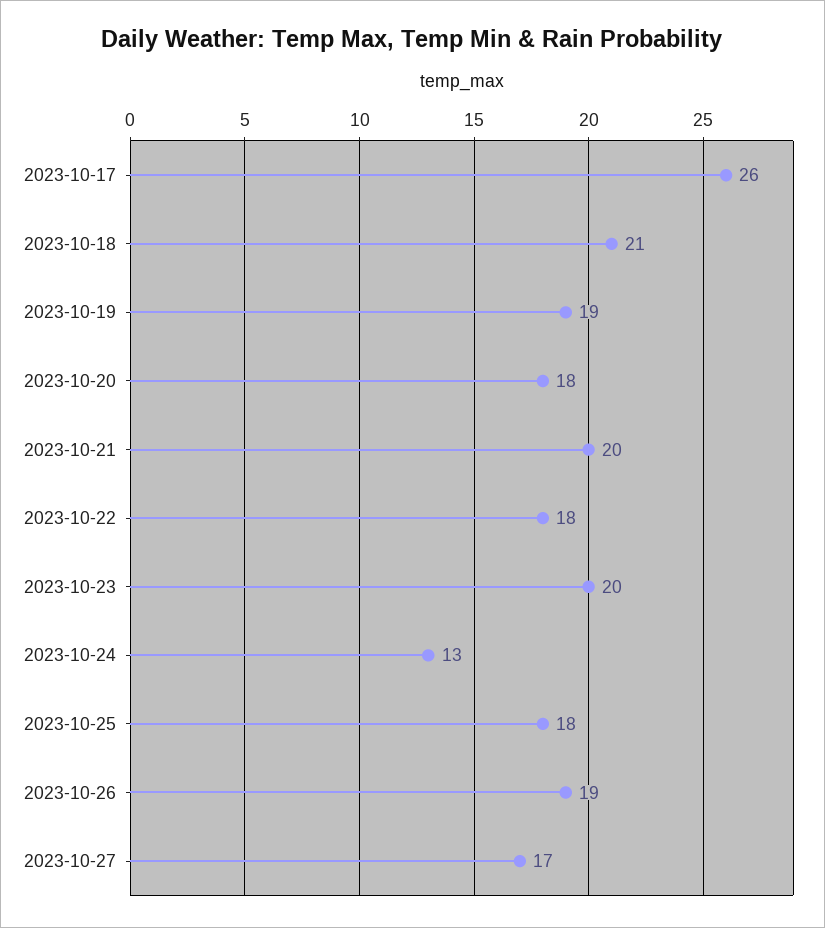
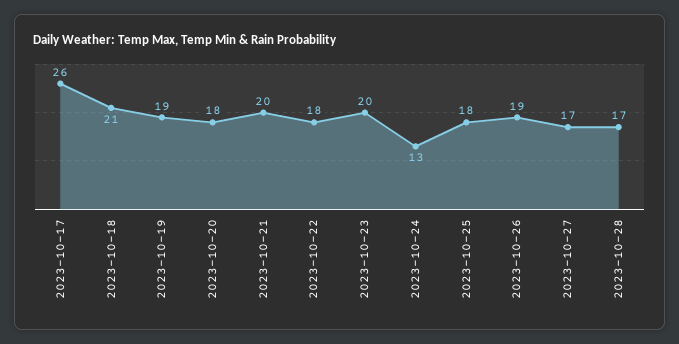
2023-10-28: none -> 17

